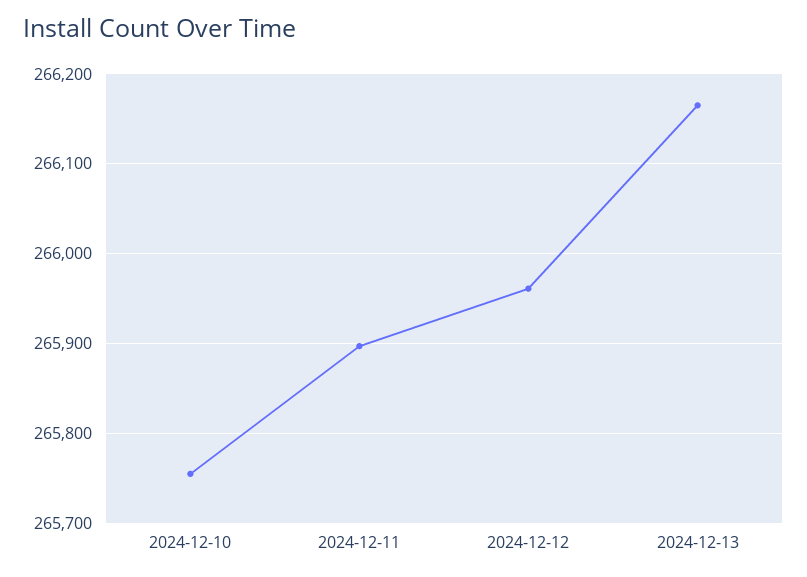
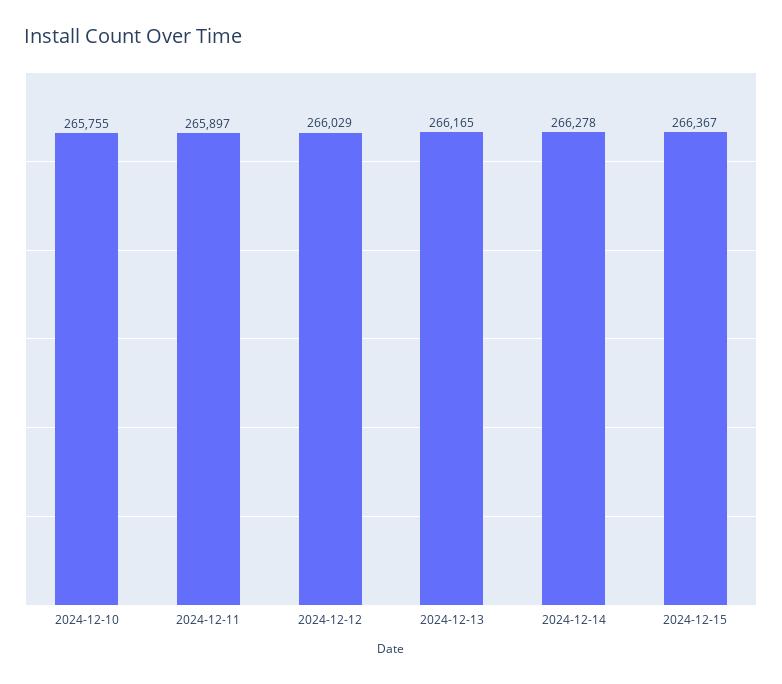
2024-12-12: 265960 -> 266029
2024-12-14: none -> 266278
2024-12-15: none -> 266367

